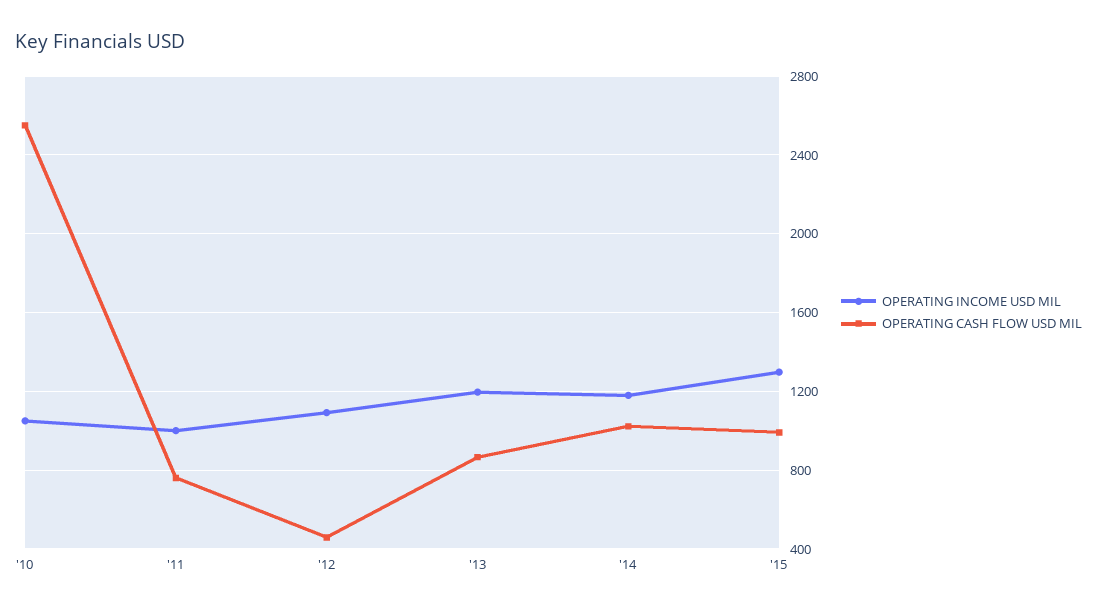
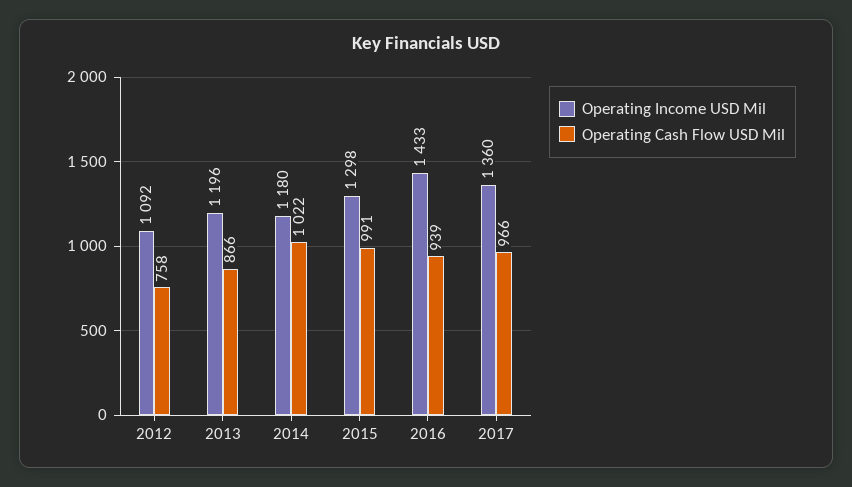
OPERATING INCOME USD MIL, '10: 1050 -> none
OPERATING CASH FLOW USD MIL, '10: 2550 -> none
OPERATING INCOME USD MIL, '11: 1000 -> none
OPERATING CASH FLOW USD MIL, '11: 750 -> none
OPERATING CASH FLOW USD MIL, '12: 450 -> 758
OPERATING INCOME USD MIL, 2016: none -> 1433
OPERATING CASH FLOW USD MIL, 2016: none -> 939
OPERATING INCOME USD MIL, 2017: none -> 1360
OPERATING CASH FLOW USD MIL, 2017: none -> 966

